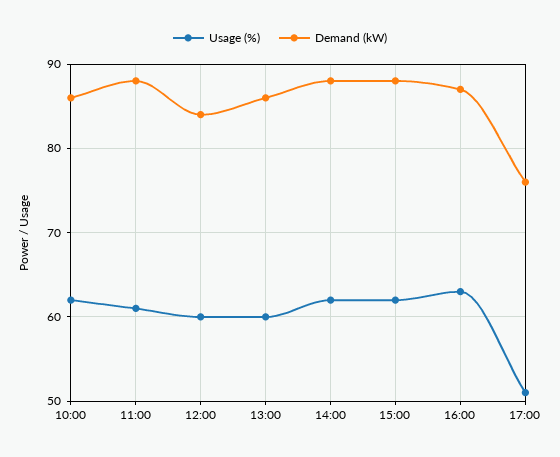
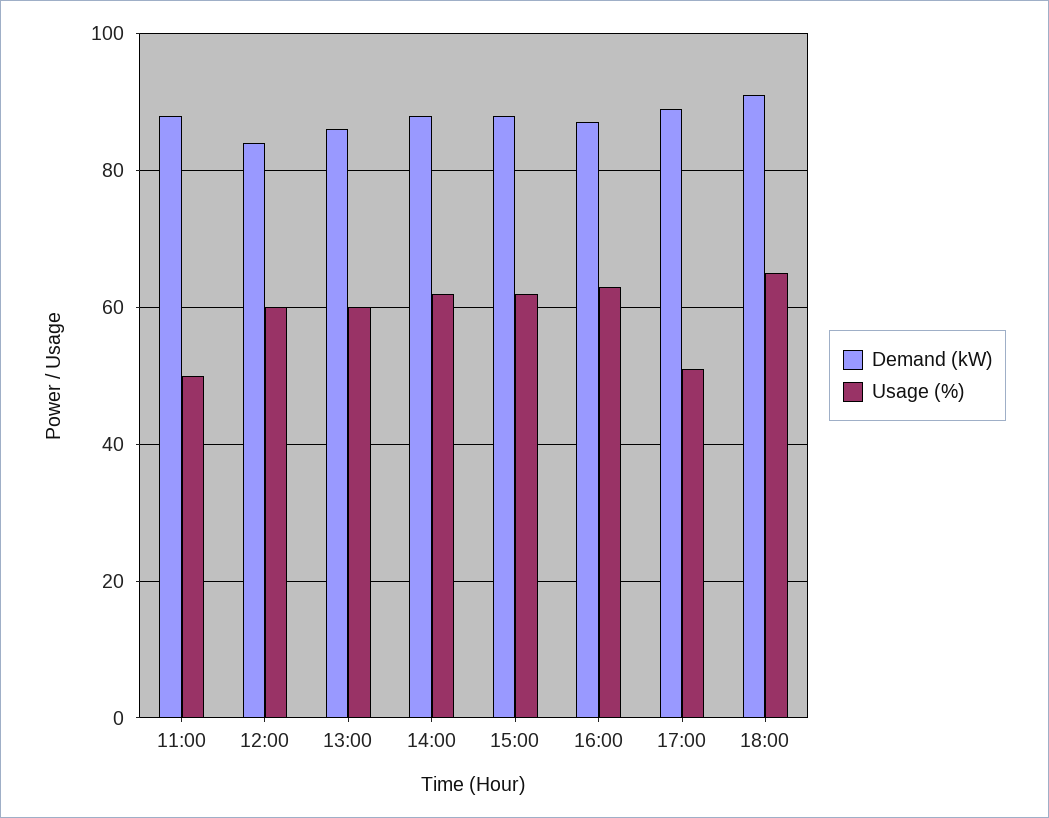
Usage (%), 10:00: 62 -> none
Demand (kW), 10:00: 86 -> none
Usage (%), 11:00: 61 -> 50
Demand (kW), 17:00: 76 -> 90
Demand (kW), 18:00: none -> 90
Usage (%), 18:00: none -> 65

